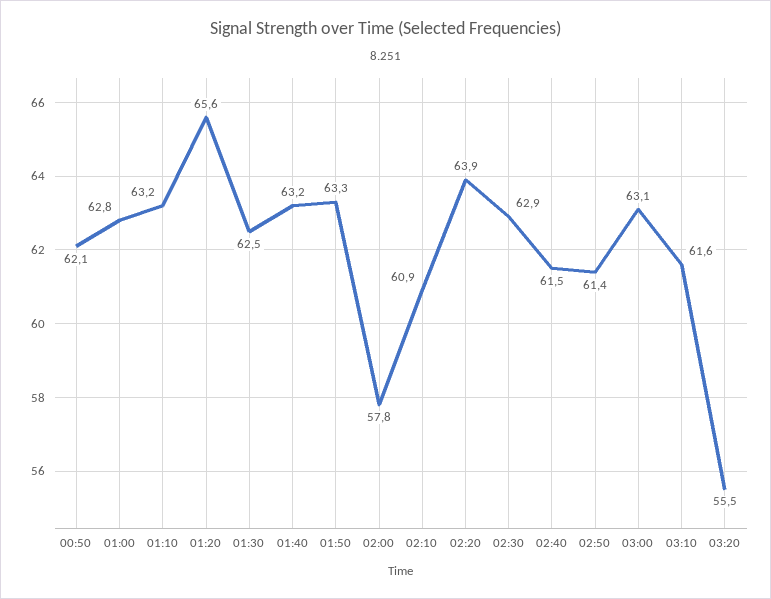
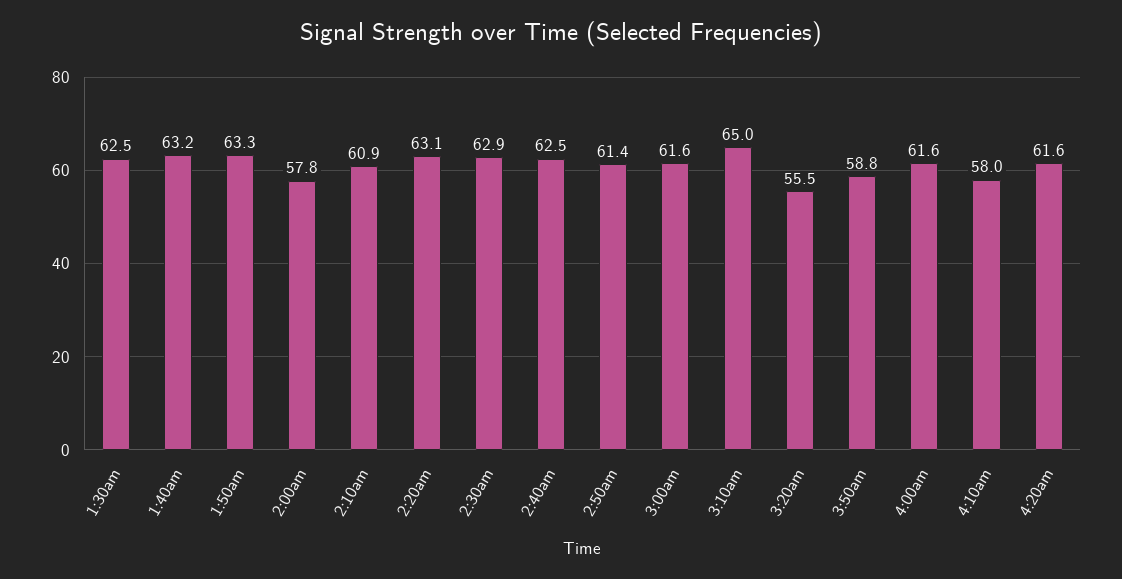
00:50: 62.1 -> none
01:00: 62.8 -> none
01:10: 63.2 -> none
01:20: 65.6 -> none
02:20: 63.9 -> 63.1
02:40: 61.5 -> 62.5
03:00: 63.1 -> 61.6
03:10: 61.6 -> 65
3:50am: none -> 58.8
4:00am: none -> 61.6
4:10am: none -> 58
4:20am: none -> 61.6

